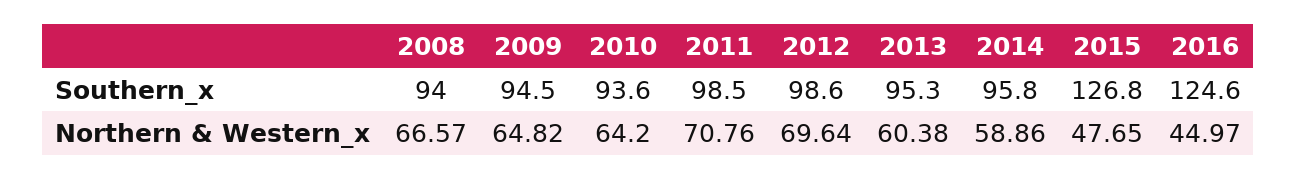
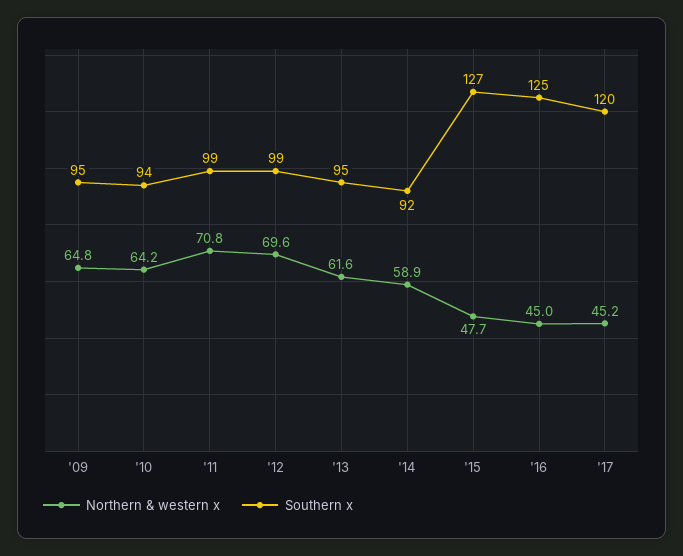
Southern_x, 2008: 94 -> none
Southern_x, 2014: 95.8 -> 92
Northern & Western_x, 2008: 66.57 -> none
Northern & Western_x, 2013: 60.38 -> 61.6
Northern & Western_x, '17: none -> 45.2
Southern_x, '17: none -> 120

